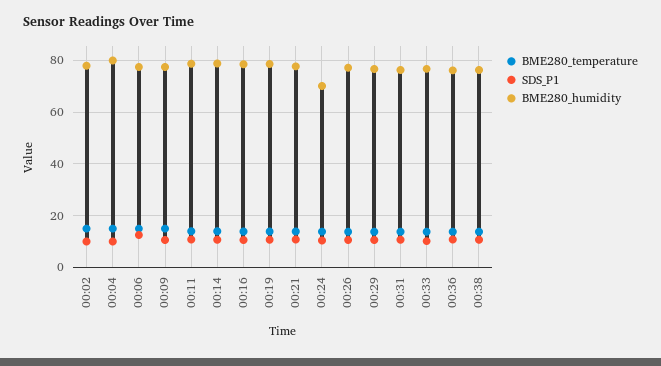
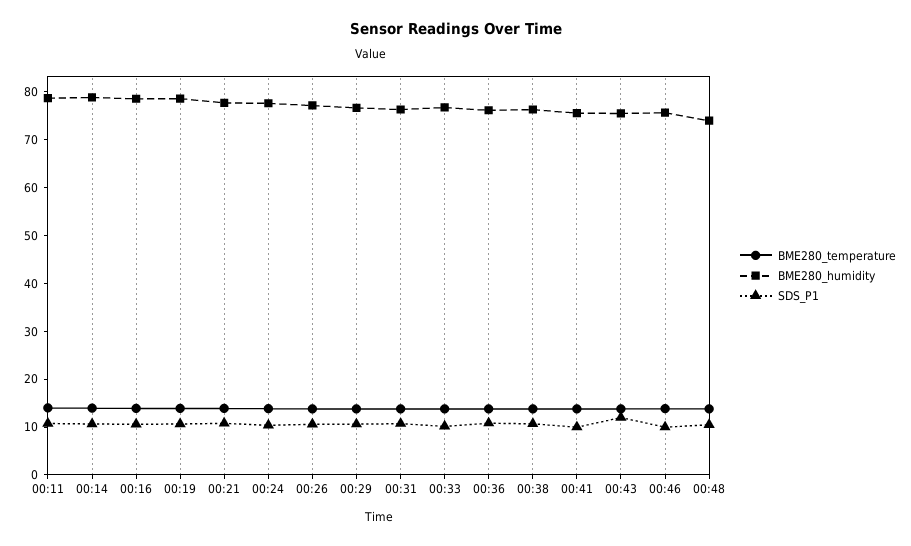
BME280_temperature, 00:02: 15 -> none
SDS_P1, 00:02: 10 -> none
BME280_humidity, 00:02: 77.5 -> none
BME280_temperature, 00:04: 15 -> none
SDS_P1, 00:04: 10 -> none
BME280_humidity, 00:04: 80 -> none
BME280_temperature, 00:06: 15 -> none
SDS_P1, 00:06: 12.5 -> none
BME280_humidity, 00:06: 77.5 -> none
BME280_temperature, 00:09: 15 -> none
SDS_P1, 00:09: 10 -> none
BME280_humidity, 00:09: 77.5 -> none
BME280_humidity, 00:24: 70 -> 78
BME280_temperature, 00:41: none -> 14
BME280_humidity, 00:41: none -> 76
SDS_P1, 00:41: none -> 10
BME280_temperature, 00:43: none -> 14
BME280_humidity, 00:43: none -> 76
SDS_P1, 00:43: none -> 12
BME280_temperature, 00:46: none -> 14
BME280_humidity, 00:46: none -> 76
SDS_P1, 00:46: none -> 10
BME280_temperature, 00:48: none -> 14
BME280_humidity, 00:48: none -> 74
SDS_P1, 00:48: none -> 10

